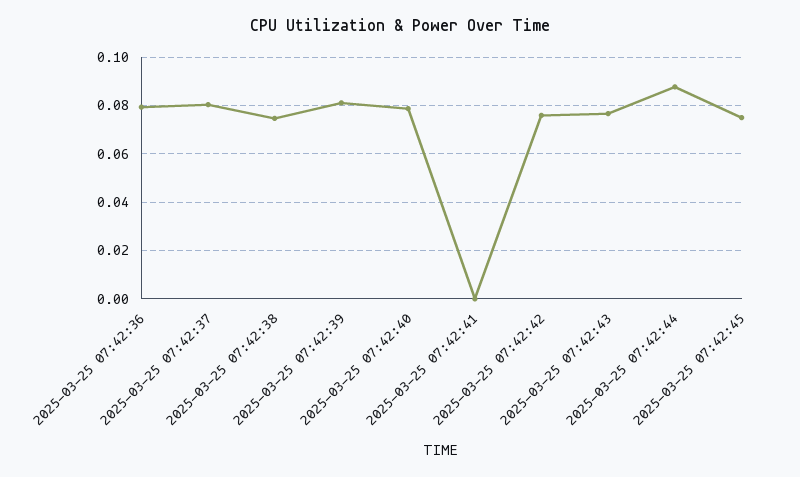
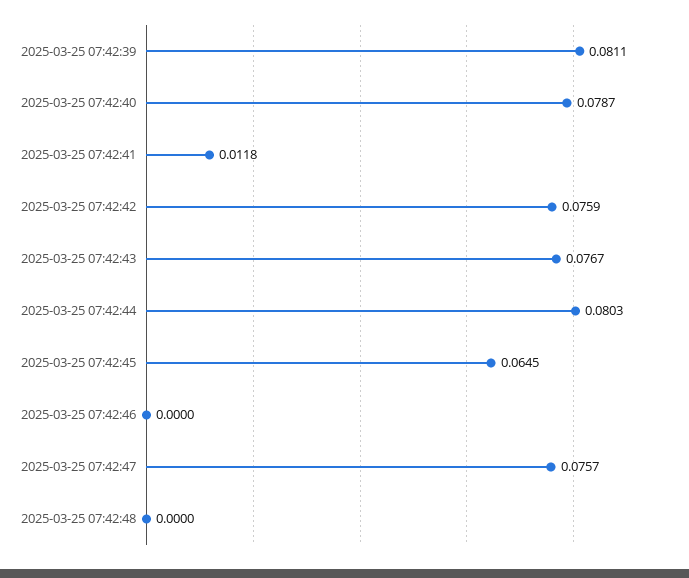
2025-03-25 07:42:36: 0.08 -> none
2025-03-25 07:42:37: 0.08 -> none
2025-03-25 07:42:38: 0.075 -> none
2025-03-25 07:42:41: 0 -> 0.0118
2025-03-25 07:42:44: 0.0875 -> 0.0803
2025-03-25 07:42:45: 0.075 -> 0.0645
2025-03-25 07:42:46: none -> 0
2025-03-25 07:42:47: none -> 0.0757
2025-03-25 07:42:48: none -> 0

